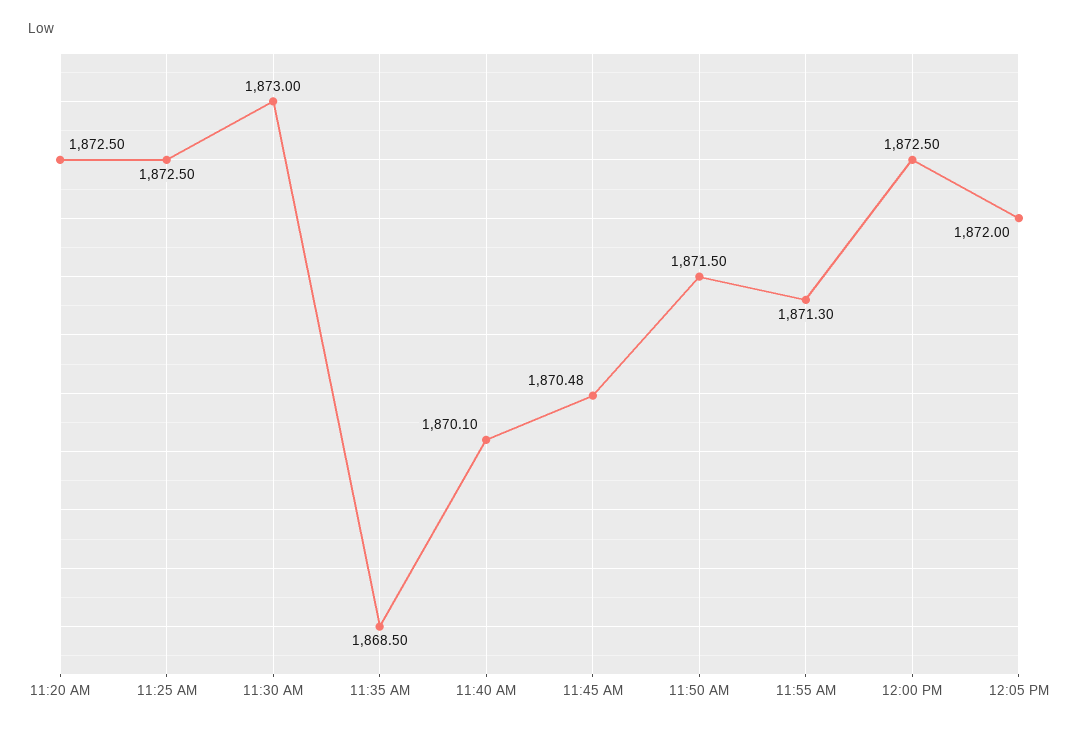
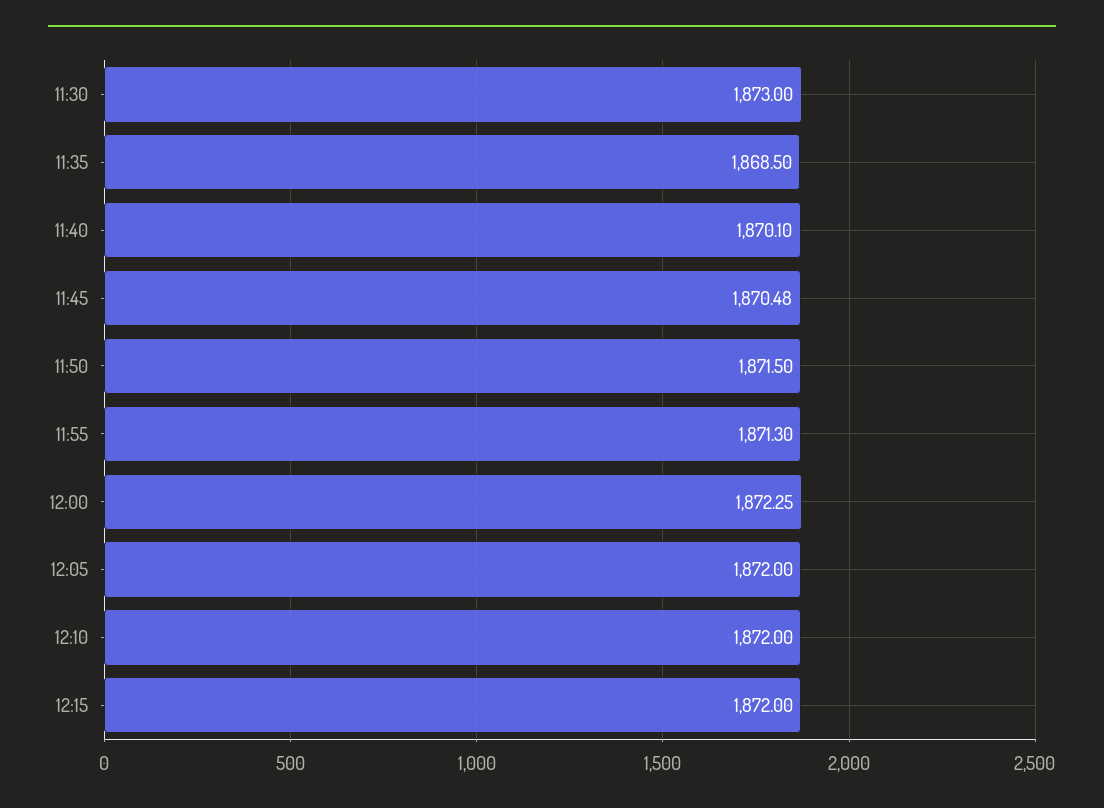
11:20 AM: 1872.5 -> none
11:25 AM: 1872.5 -> none
12:00 PM: 1872.5 -> 1872.25
12:10: none -> 1872
12:15: none -> 1872

